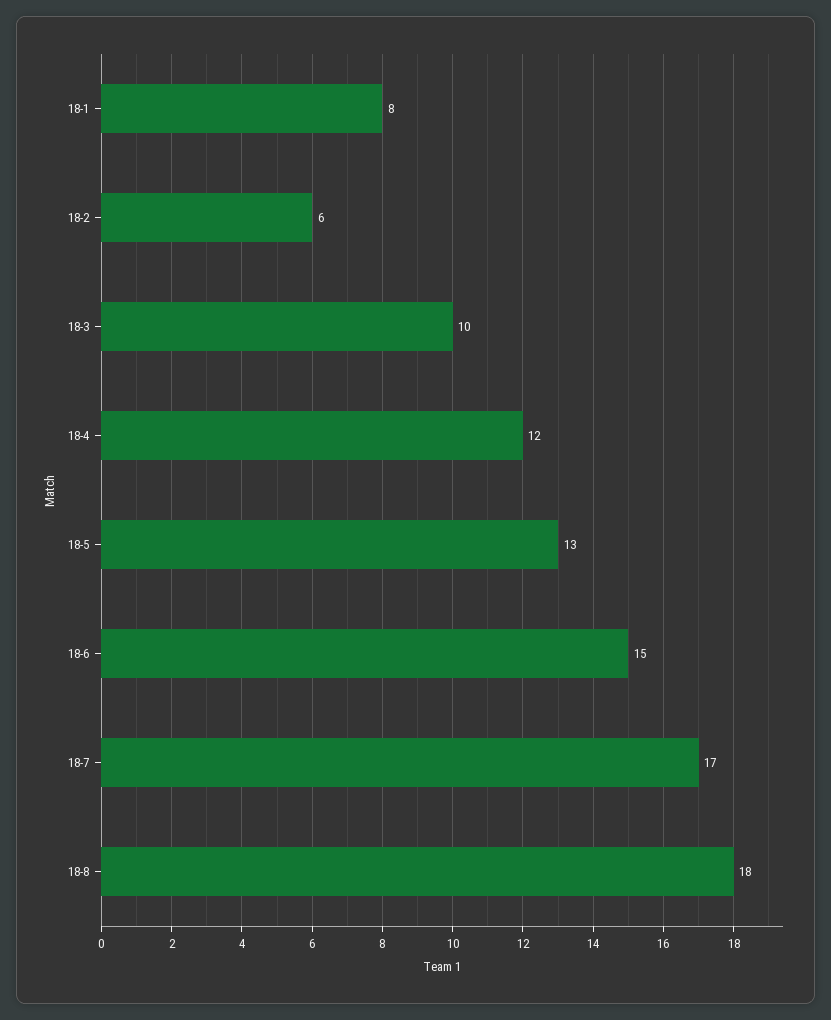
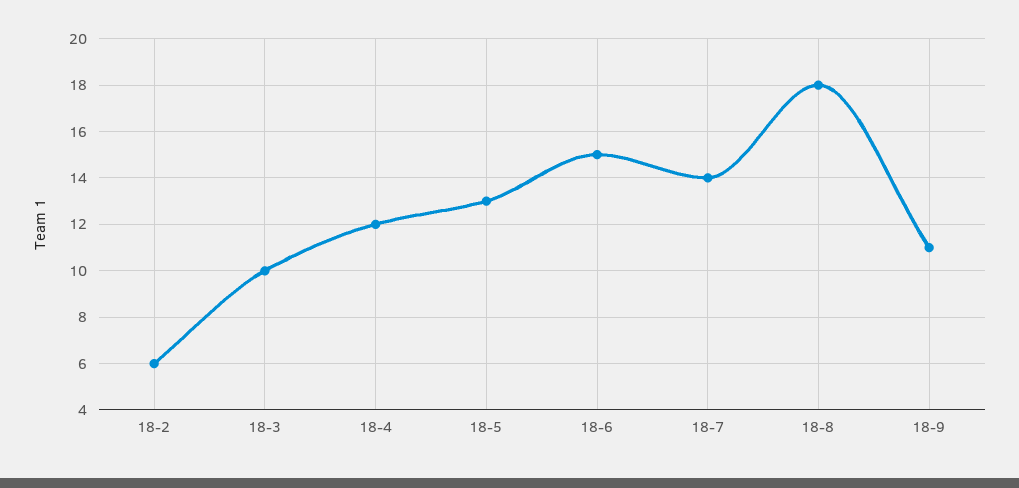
18-1: 8 -> none
18-7: 17 -> 14
18-9: none -> 11

